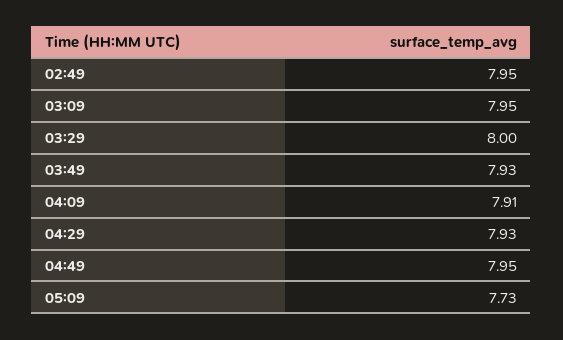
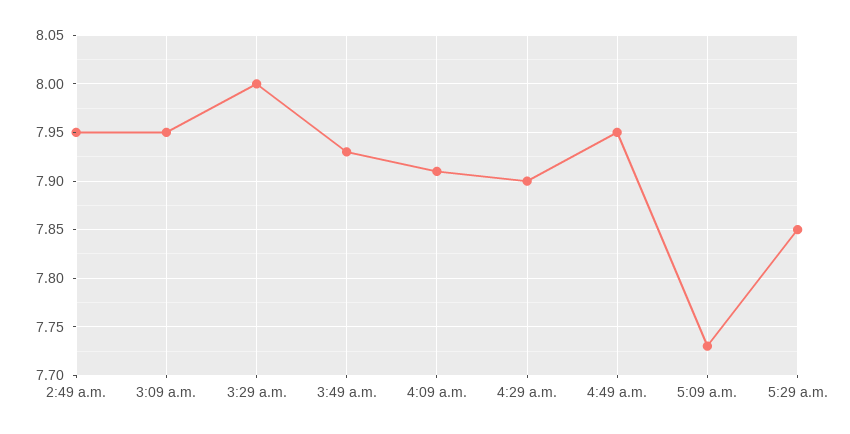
04:29: 7.93 -> 7.9
5:29 a.m.: none -> 7.85

